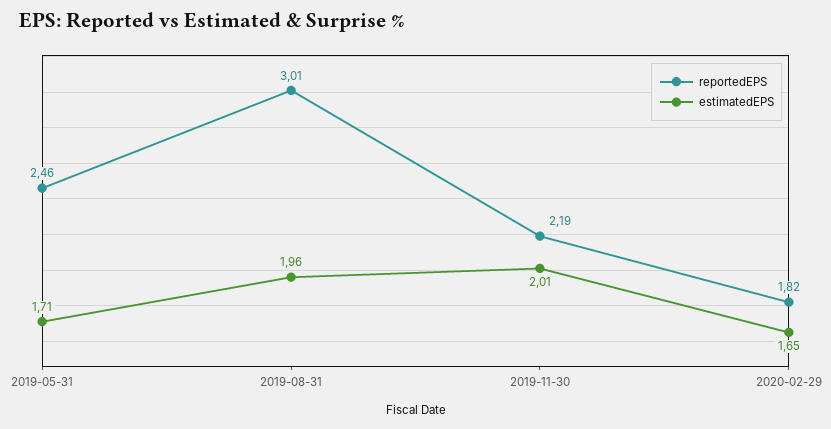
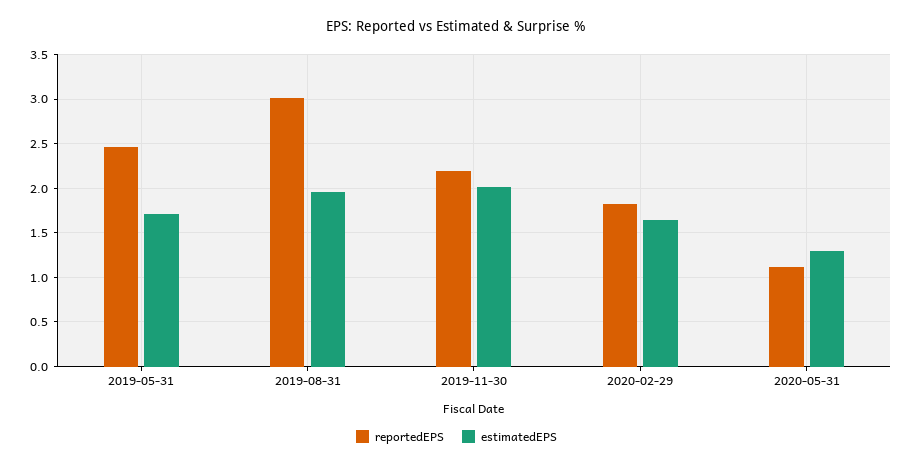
reportedEPS, 2020-05-31: none -> 1.1
estimatedEPS, 2020-05-31: none -> 1.3

